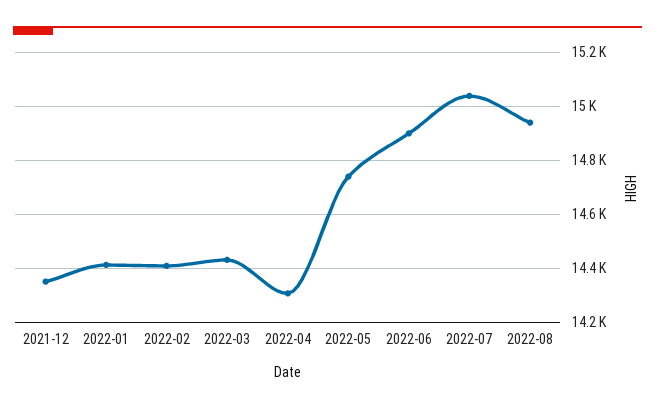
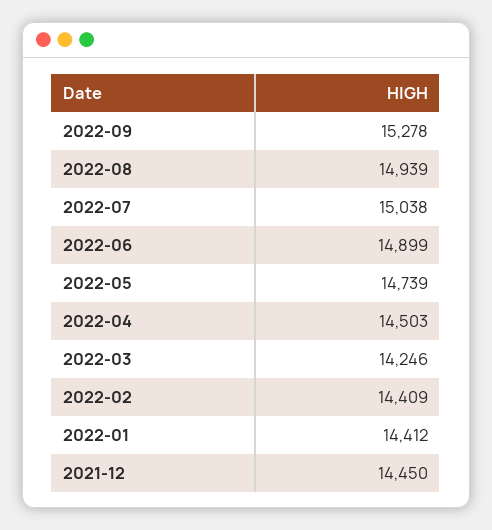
2021-12: 14350 -> 14450
2022-03: 14425 -> 14246
2022-04: 14300 -> 14503
2022-09: none -> 15278

